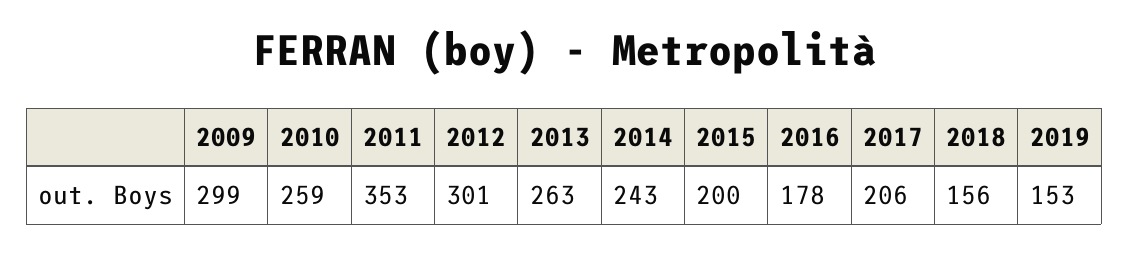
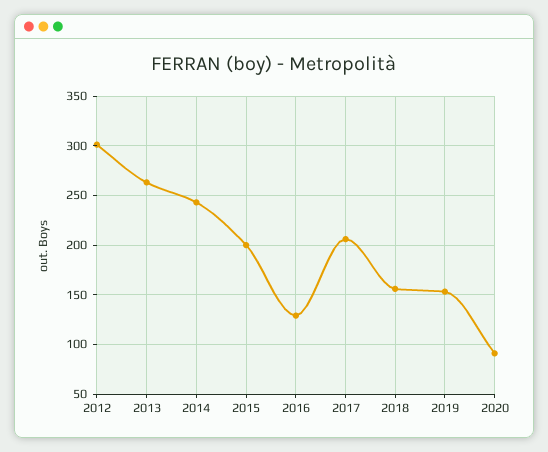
2009: 299 -> none
2010: 259 -> none
2011: 353 -> none
2016: 178 -> 130
2020: none -> 90

